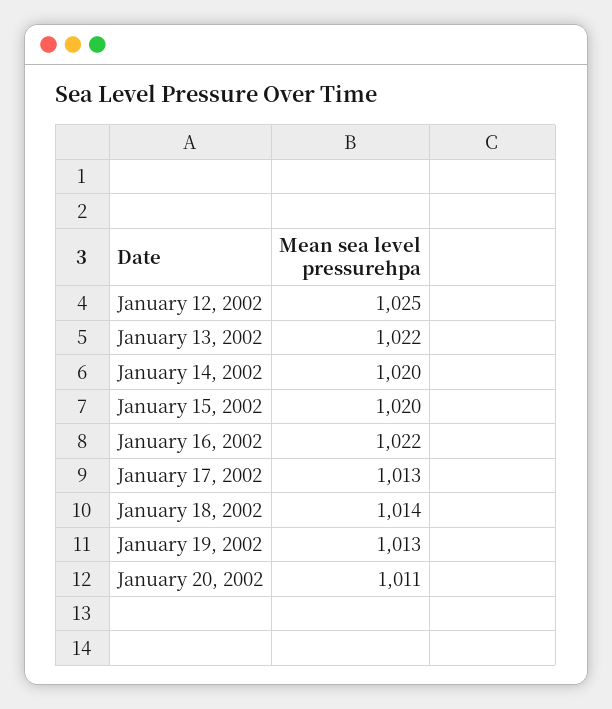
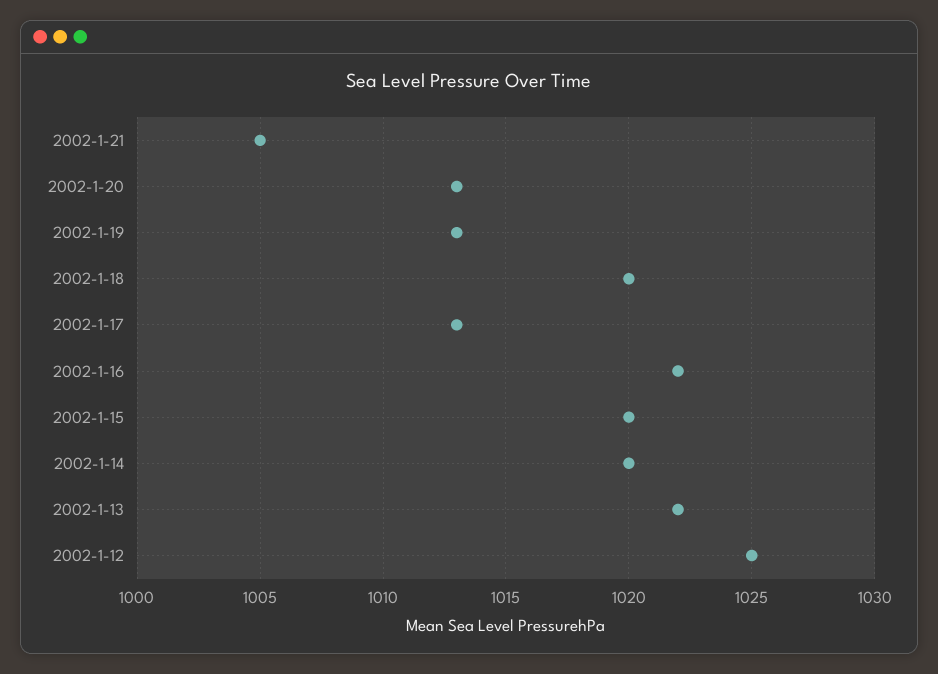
January 18, 2002: 1014 -> 1020
January 20, 2002: 1011 -> 1013
2002-1-21: none -> 1005

